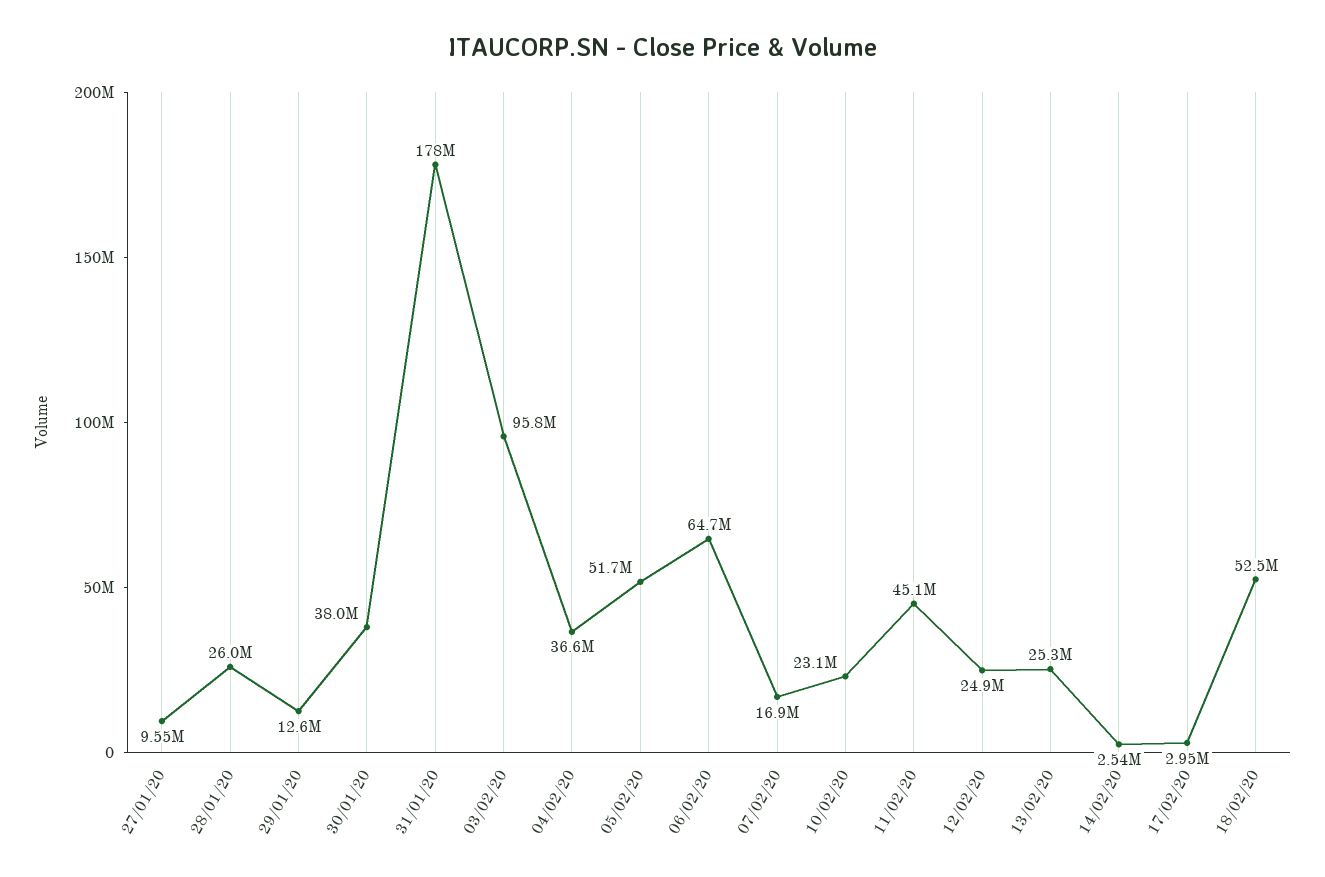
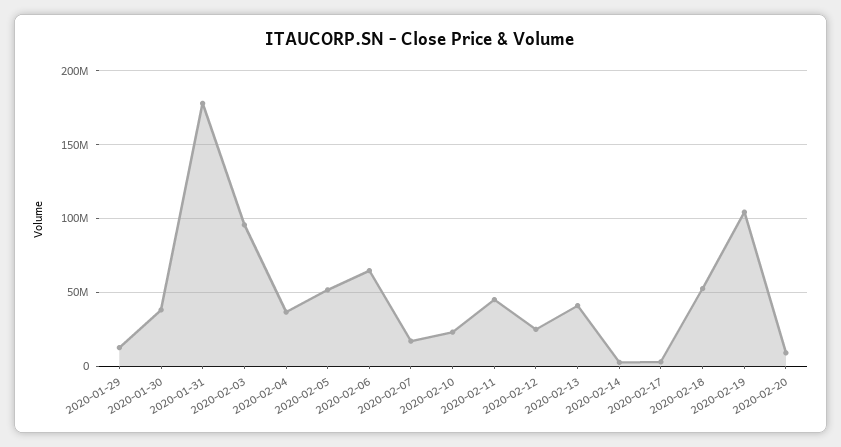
27/01/20: 9550000 -> none
28/01/20: 26000000 -> none
13/02/20: 25300000 -> 40000000
2020-02-19: none -> 105000000
2020-02-20: none -> 10000000

